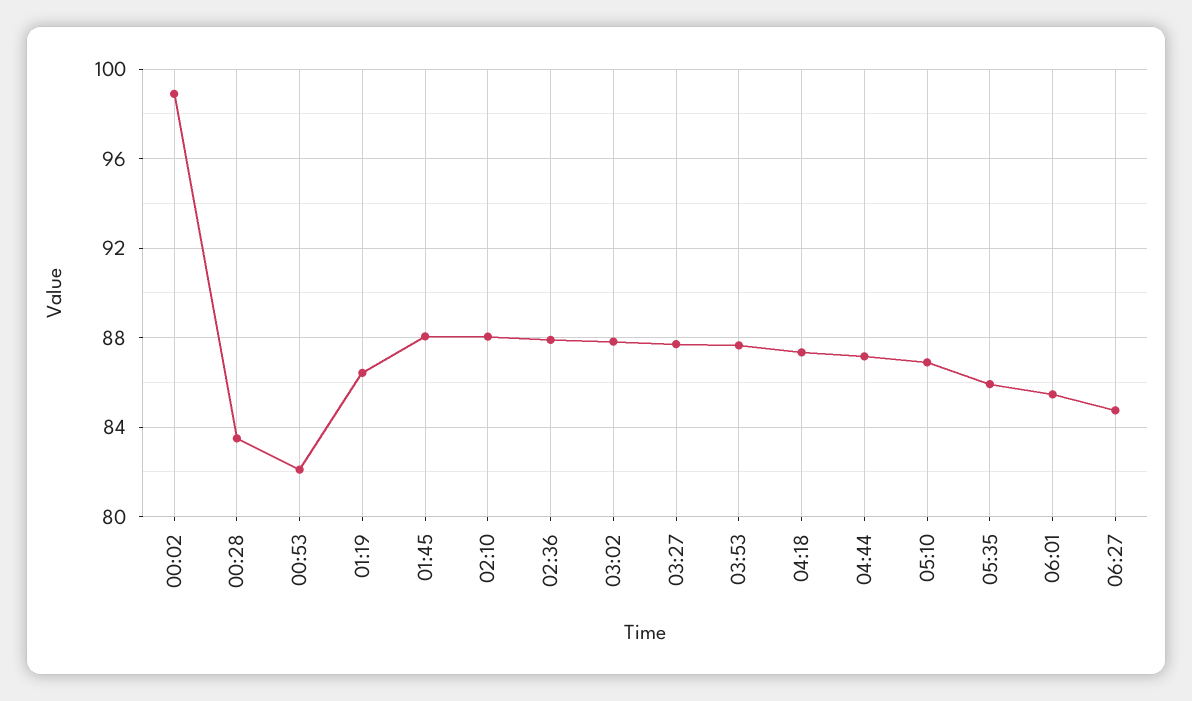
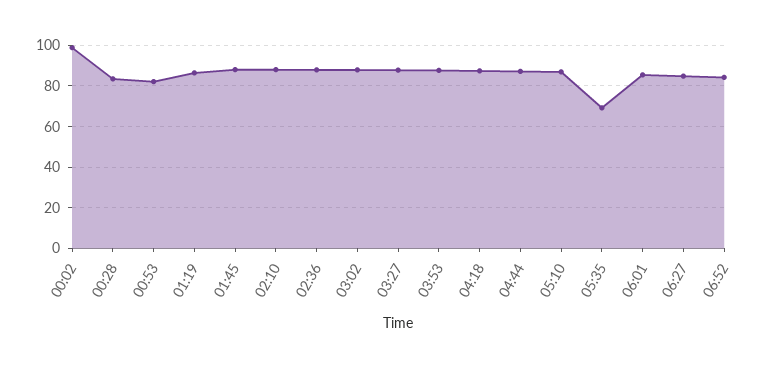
05:35: 86 -> 70
06:52: none -> 85

